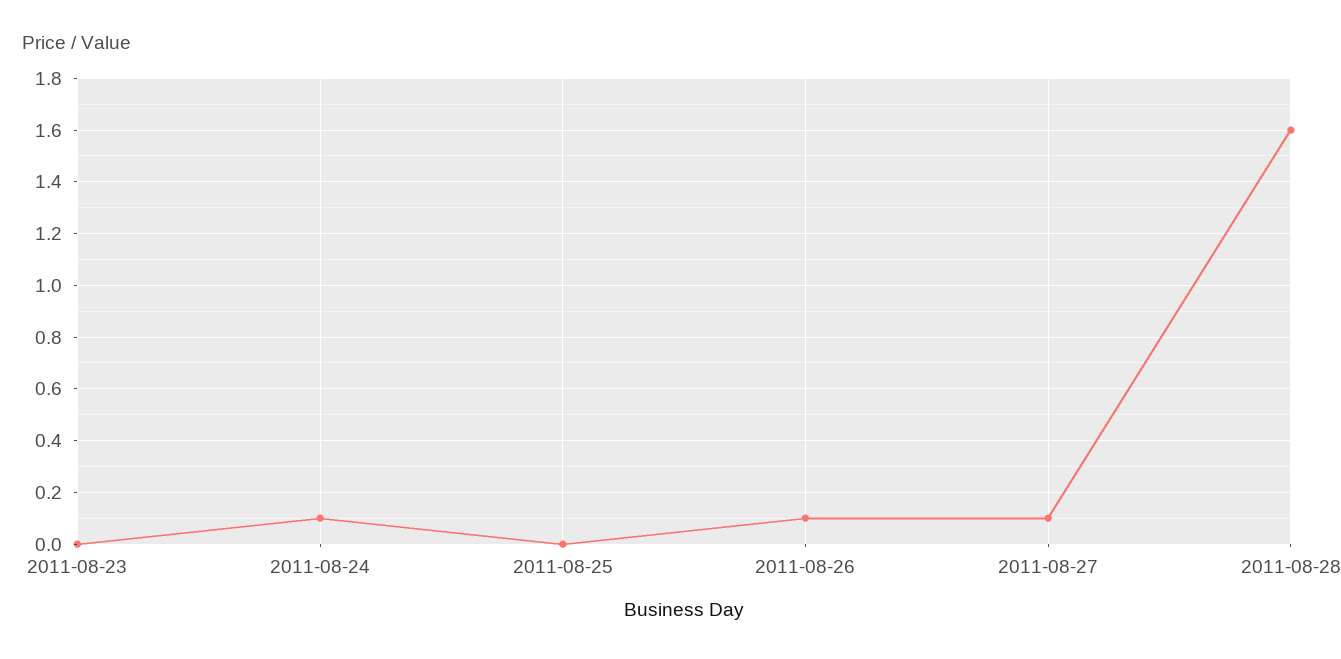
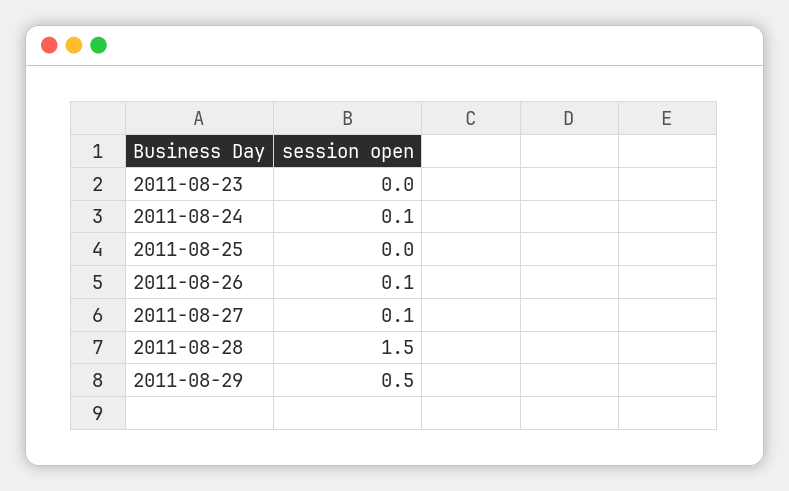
2011-08-28: 1.6 -> 1.5
2011-08-29: none -> 0.5

